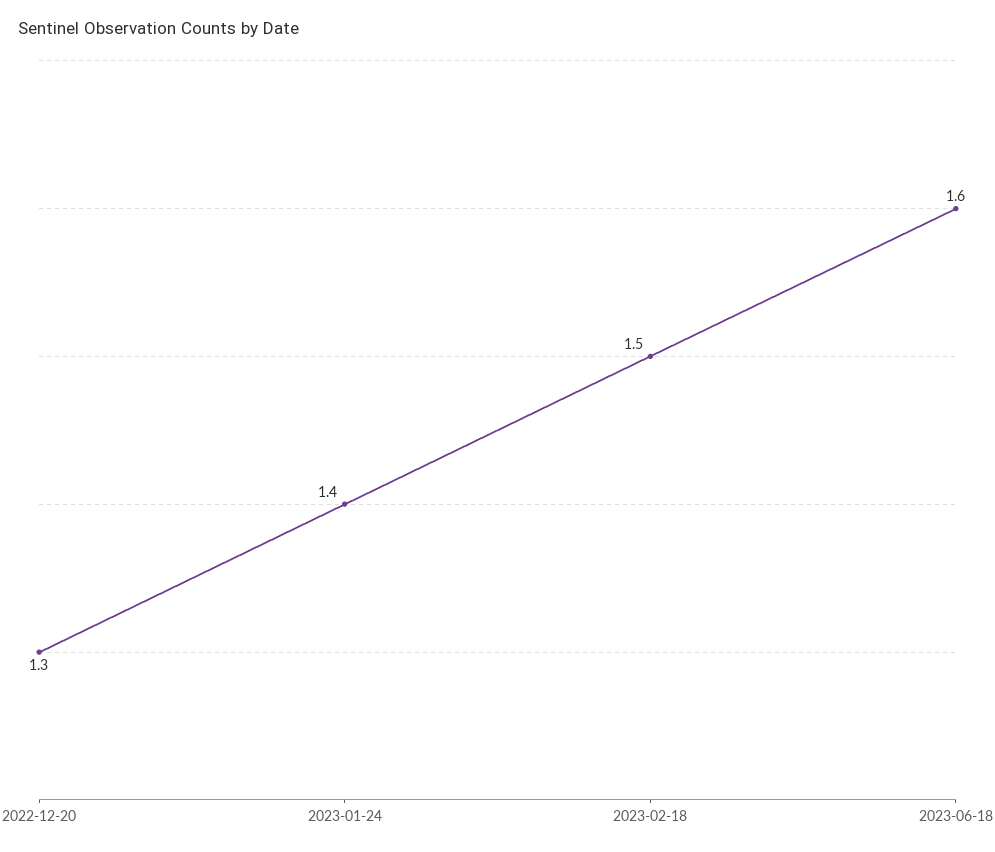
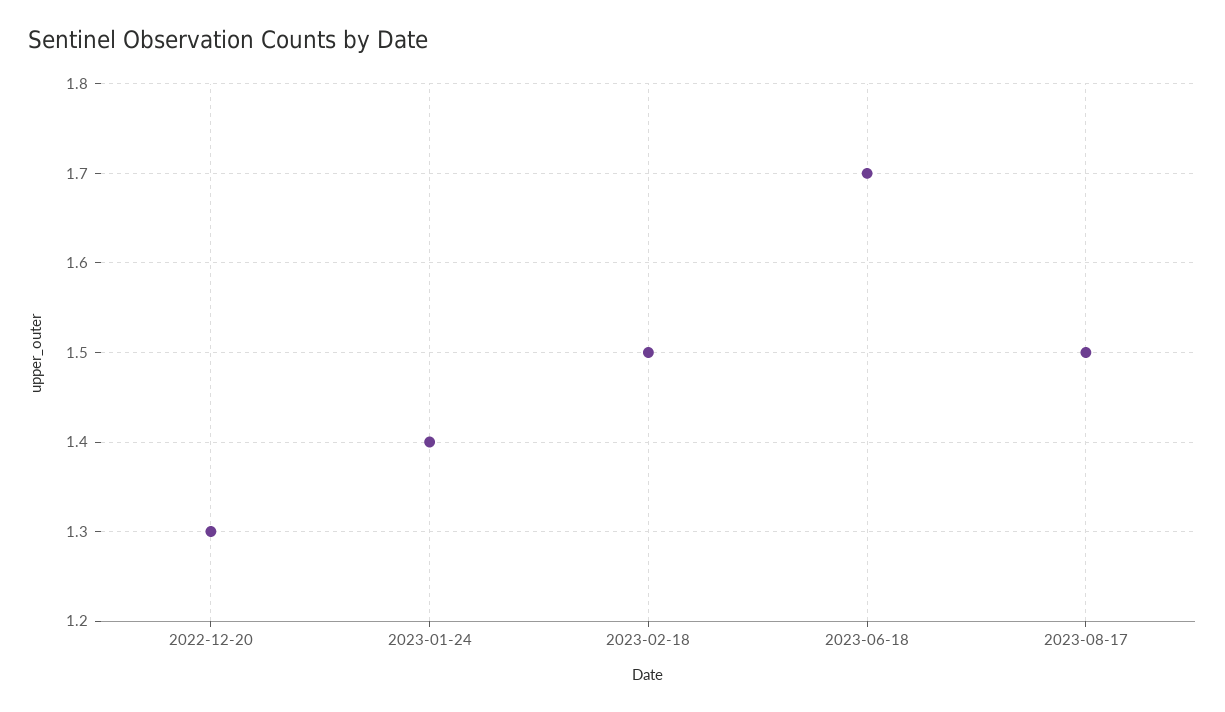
2023-06-18: 1.6 -> 1.7
2023-08-17: none -> 1.5

